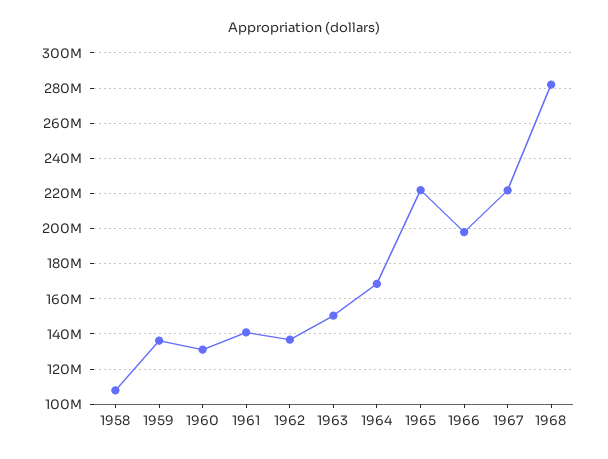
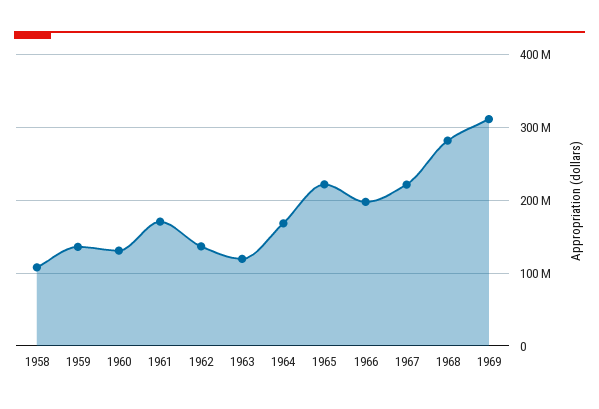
1961: 140000000 -> 170000000
1963: 150000000 -> 120000000
1969: none -> 310000000

